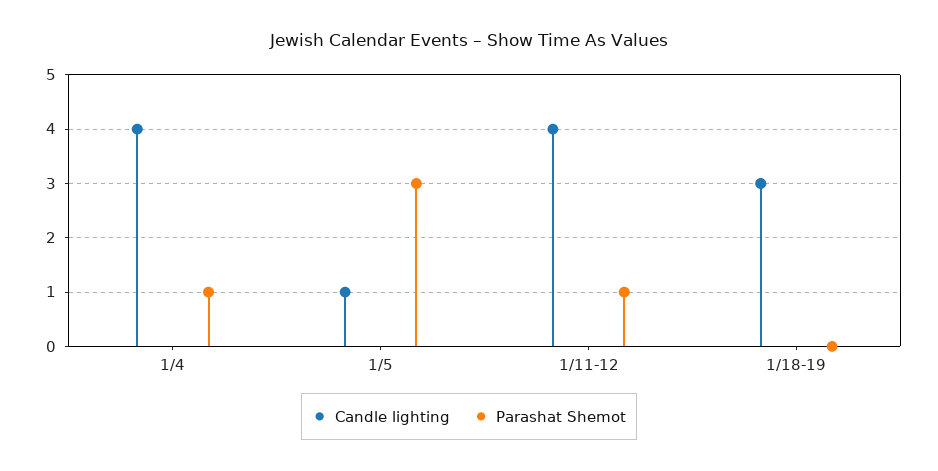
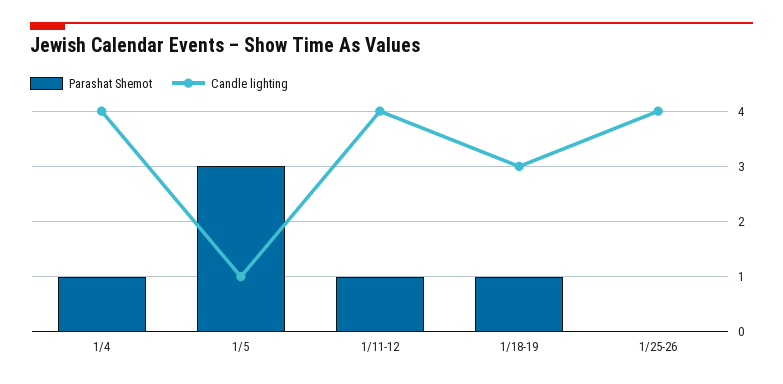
Parashat Shemot, 1/18-19: 0 -> 1
Parashat Shemot, 1/25-26: none -> 0
Candle lighting, 1/25-26: none -> 4

